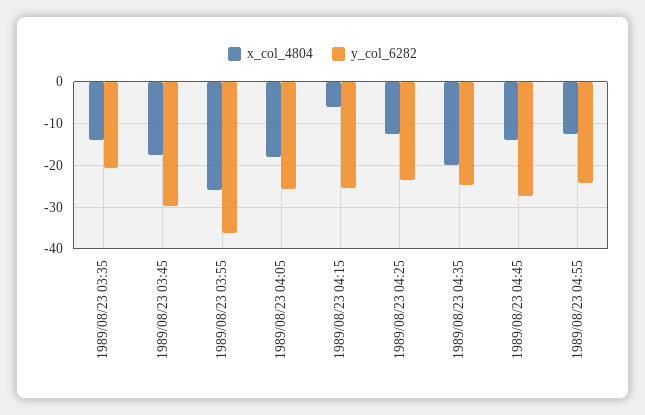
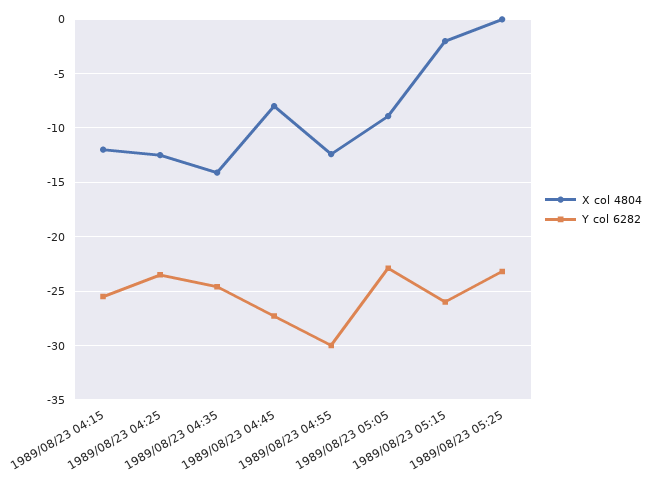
x_col_4804, 1989/08/23 03:35: -14 -> none
y_col_6282, 1989/08/23 03:35: -20 -> none
x_col_4804, 1989/08/23 03:45: -18 -> none
y_col_6282, 1989/08/23 03:45: -30 -> none
x_col_4804, 1989/08/23 03:55: -26 -> none
y_col_6282, 1989/08/23 03:55: -36 -> none
x_col_4804, 1989/08/23 04:05: -18 -> none
y_col_6282, 1989/08/23 04:05: -26 -> none
x_col_4804, 1989/08/23 04:15: -6 -> -12
x_col_4804, 1989/08/23 04:35: -20 -> -14
x_col_4804, 1989/08/23 04:45: -14 -> -8
y_col_6282, 1989/08/23 04:55: -24 -> -30
x_col_4804, 1989/08/23 05:05: none -> -9
y_col_6282, 1989/08/23 05:05: none -> -23
x_col_4804, 1989/08/23 05:15: none -> -2
y_col_6282, 1989/08/23 05:15: none -> -26
x_col_4804, 1989/08/23 05:25: none -> 0
y_col_6282, 1989/08/23 05:25: none -> -23

